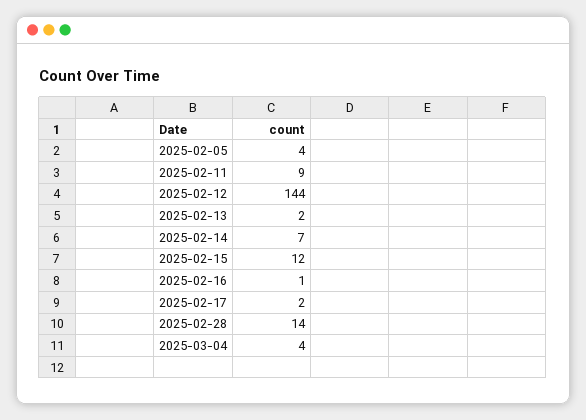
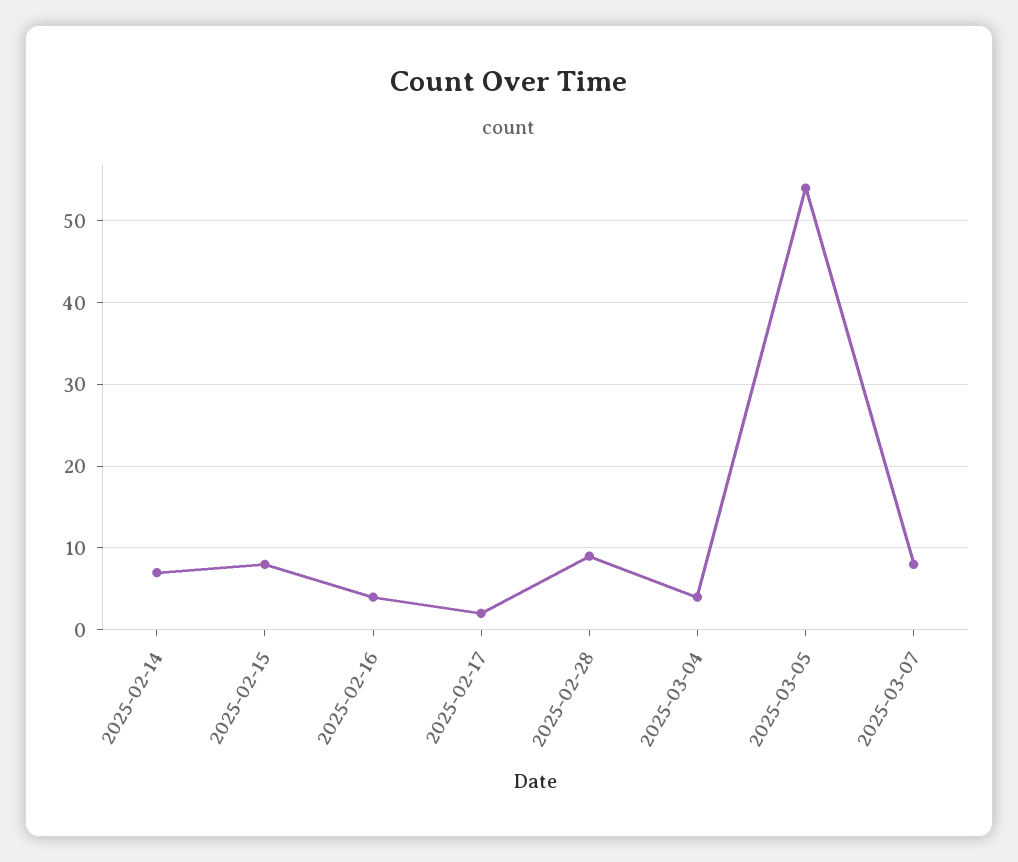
2025-02-05: 4 -> none
2025-02-11: 9 -> none
2025-02-12: 144 -> none
2025-02-13: 2 -> none
2025-02-15: 12 -> 8
2025-02-16: 1 -> 4
2025-02-28: 14 -> 9
2025-03-05: none -> 54
2025-03-07: none -> 8

